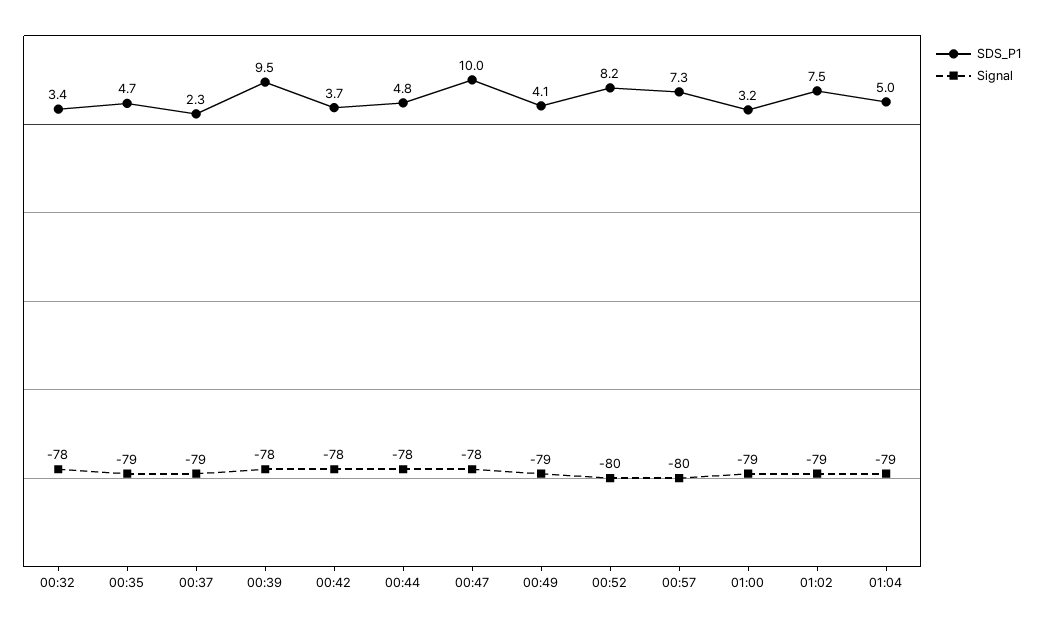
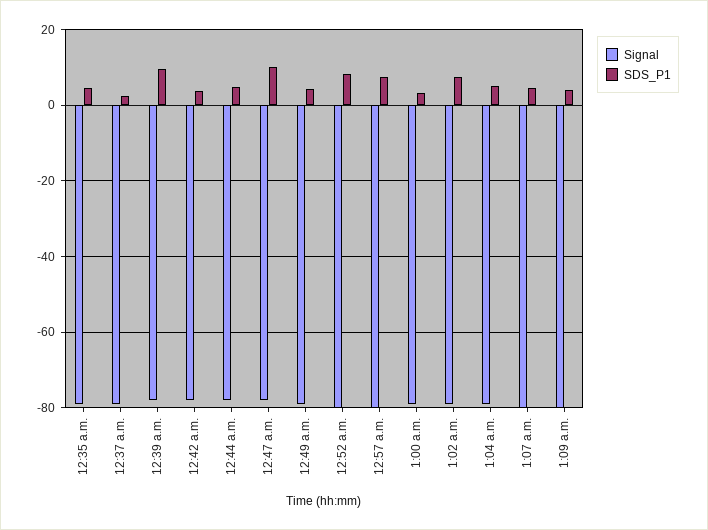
SDS_P1, 00:32: 3.4 -> none
Signal, 00:32: -78 -> none
Signal, 1:07 a.m.: none -> -80
SDS_P1, 1:07 a.m.: none -> 4
Signal, 1:09 a.m.: none -> -80
SDS_P1, 1:09 a.m.: none -> 4

